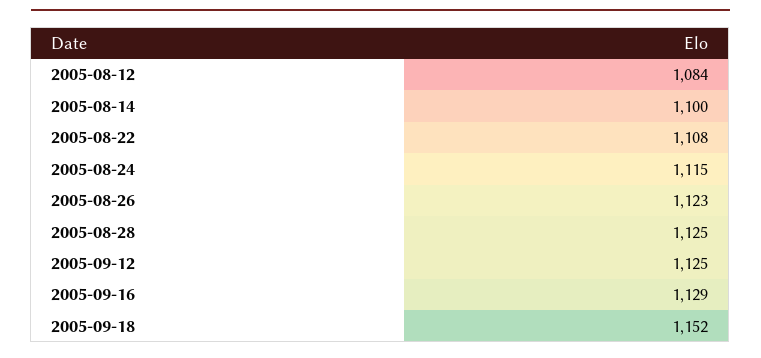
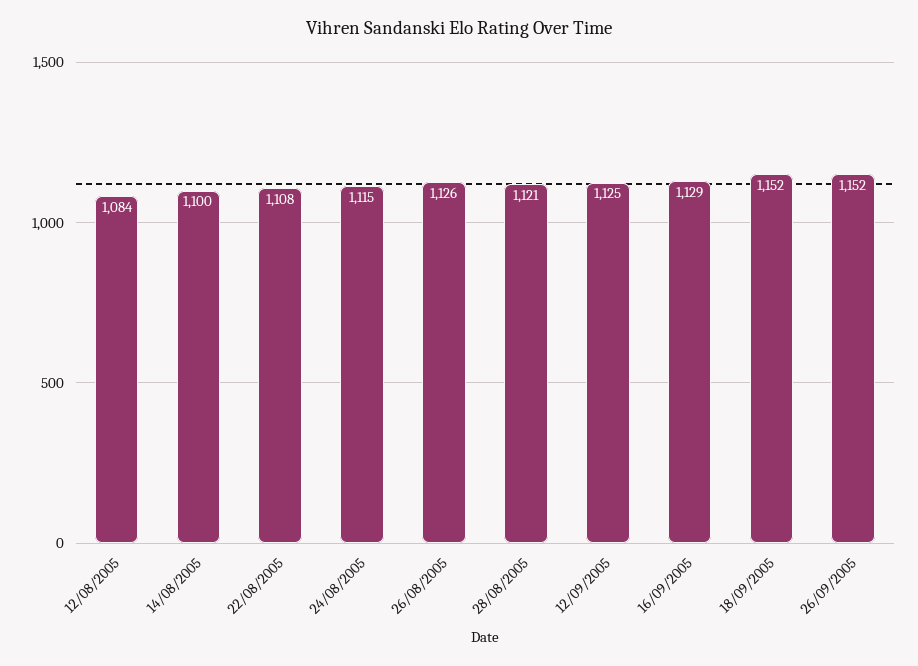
2005-08-26: 1123 -> 1126
2005-08-28: 1125 -> 1121
26/09/2005: none -> 1152

